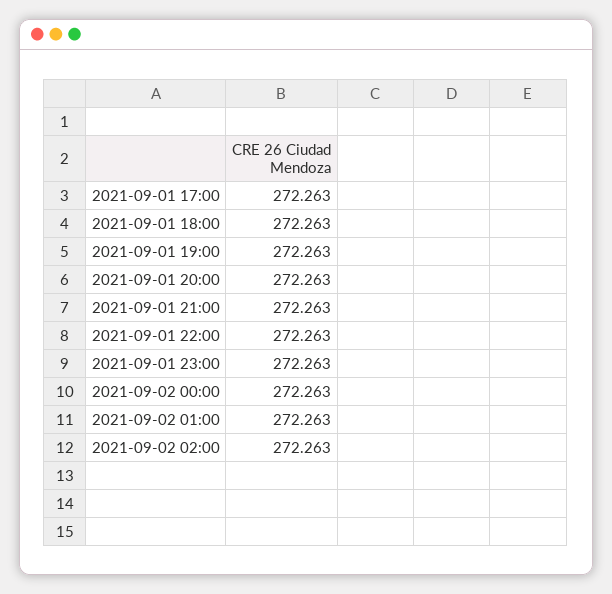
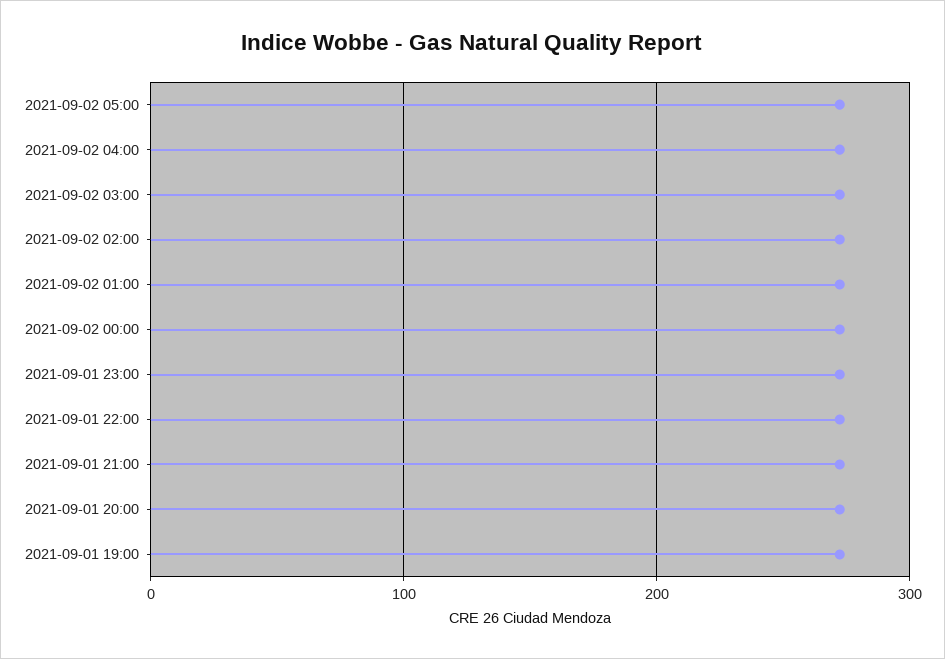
2021-09-01 17:00: 272.263 -> none
2021-09-01 18:00: 272.263 -> none
2021-09-02 05:00: none -> 270
2021-09-02 04:00: none -> 270
2021-09-02 03:00: none -> 270

